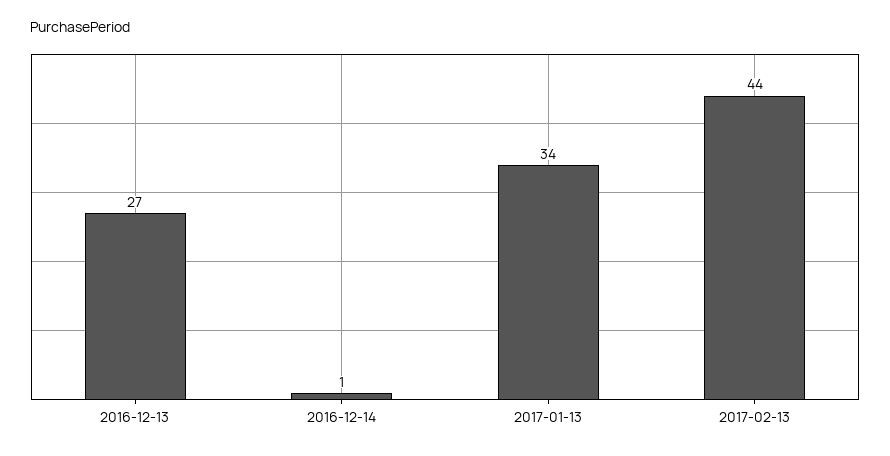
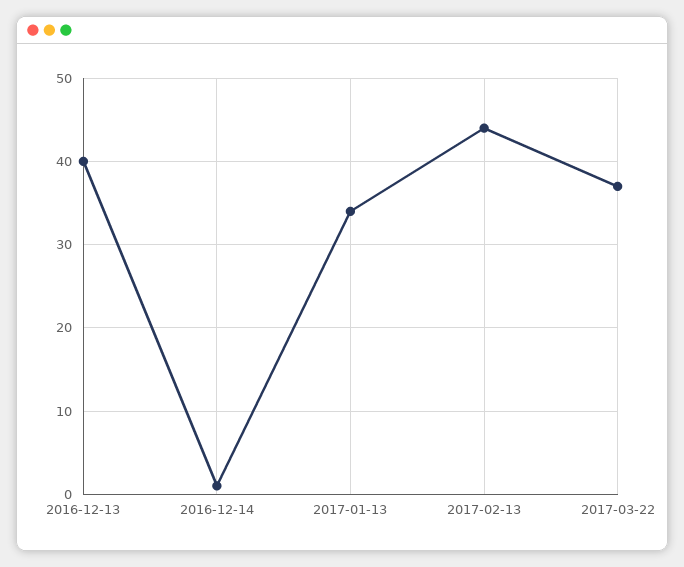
2016-12-13: 27 -> 40
2017-03-22: none -> 37

